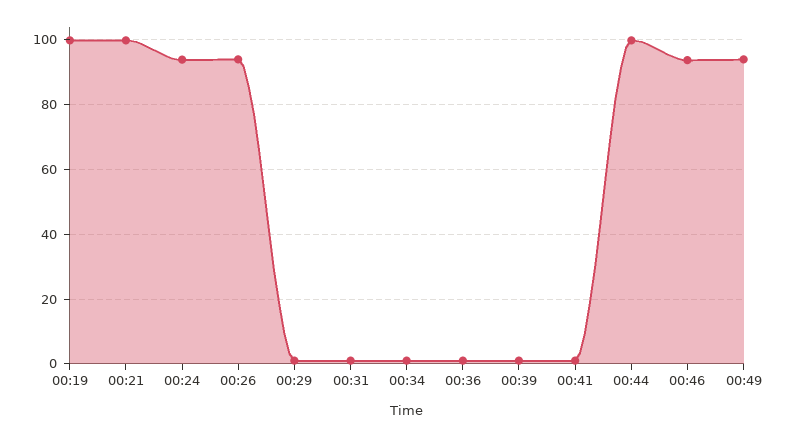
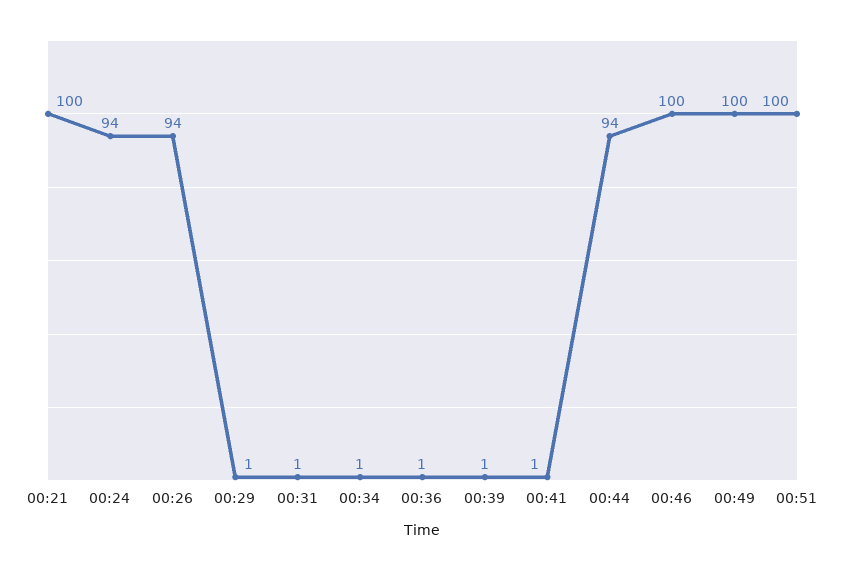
00:19: 100 -> none
00:44: 100 -> 94
00:46: 94 -> 100
00:49: 94 -> 100
00:51: none -> 100

